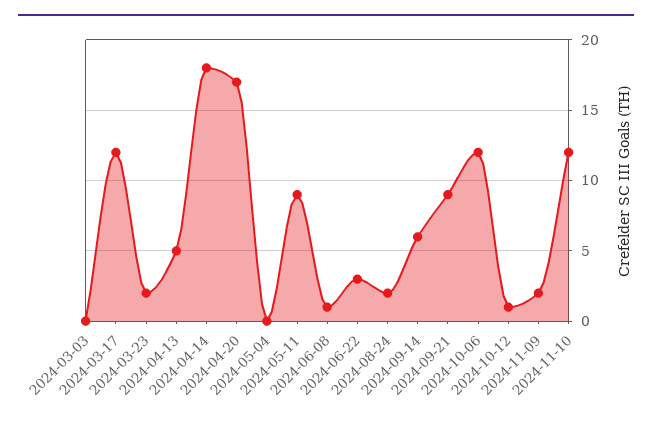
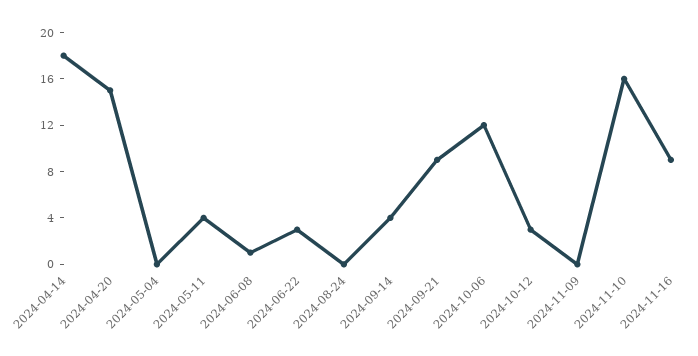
2024-03-03: 0 -> none
2024-03-17: 12 -> none
2024-03-23: 2 -> none
2024-04-13: 5 -> none
2024-04-20: 17 -> 15
2024-05-11: 9 -> 4
2024-08-24: 2 -> 0
2024-09-14: 6 -> 4
2024-10-12: 1 -> 3
2024-11-09: 2 -> 0
2024-11-10: 12 -> 16
2024-11-16: none -> 9

